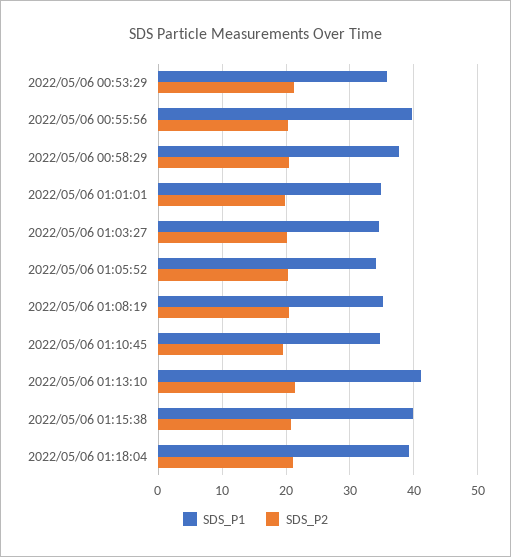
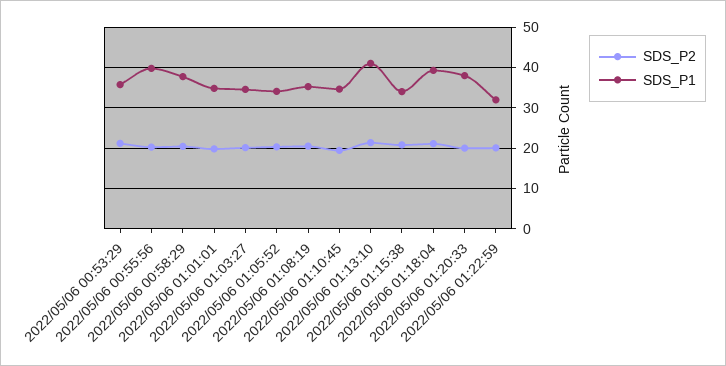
SDS_P1, 2022/05/06 01:15:38: 40 -> 34
SDS_P2, 2022/05/06 01:20:33: none -> 20
SDS_P1, 2022/05/06 01:20:33: none -> 38
SDS_P2, 2022/05/06 01:22:59: none -> 20
SDS_P1, 2022/05/06 01:22:59: none -> 32

